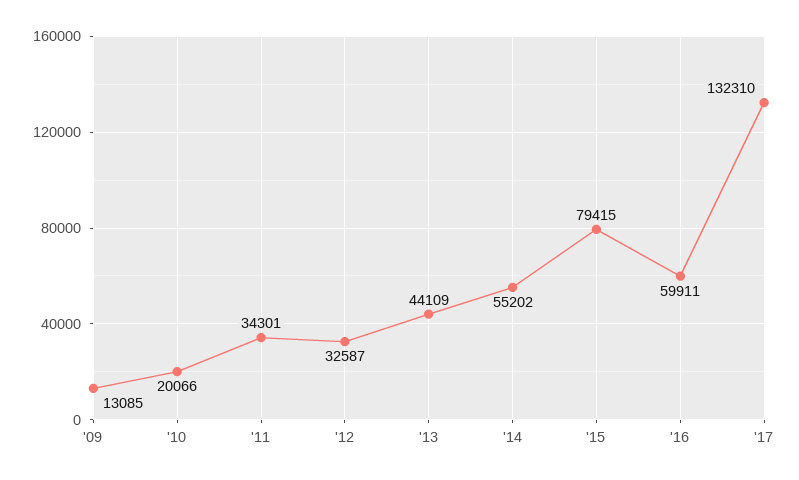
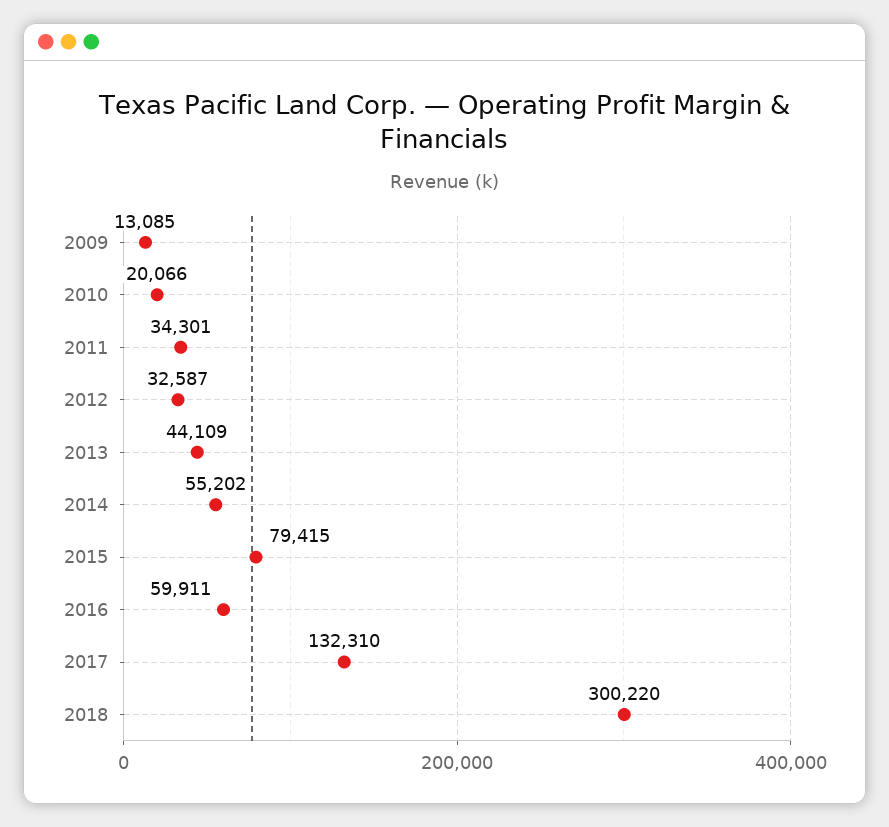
2018: none -> 300220

